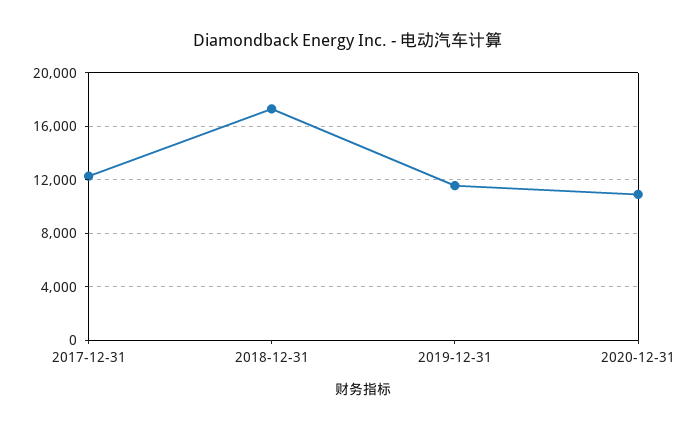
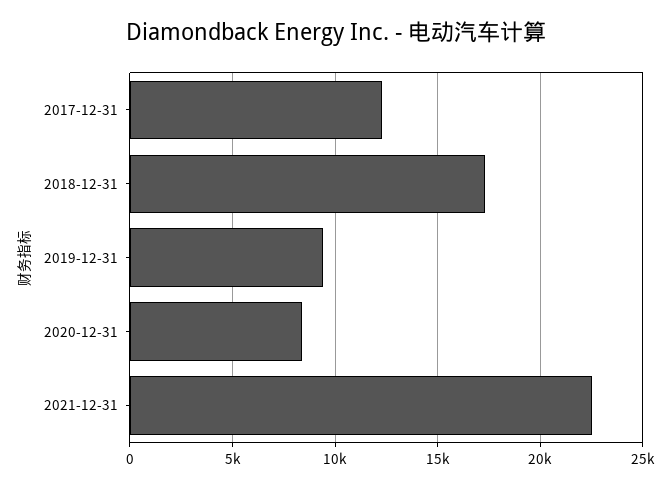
2019-12-31: 11500 -> 9500
2020-12-31: 11000 -> 8500
2021-12-31: none -> 22500

